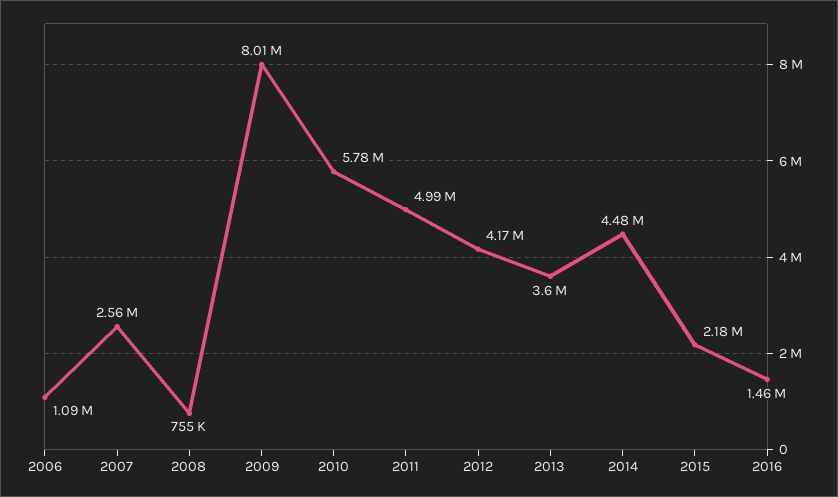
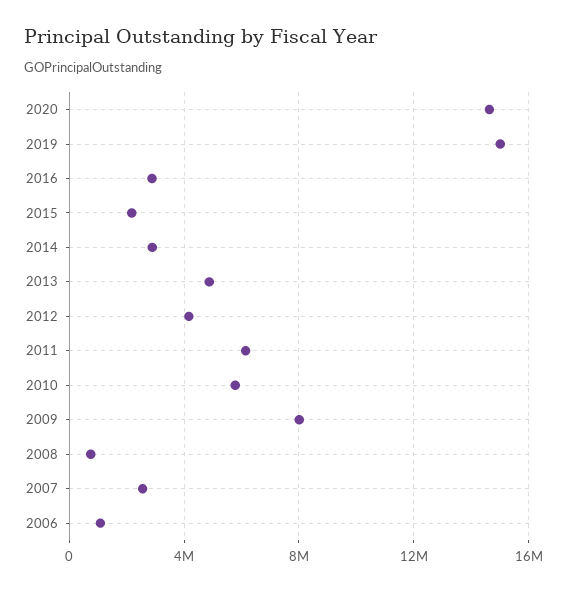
2011: 4990000 -> 6000000
2013: 3600000 -> 5000000
2014: 4480000 -> 3000000
2016: 1460000 -> 3000000
2020: none -> 14500000
2019: none -> 15000000

